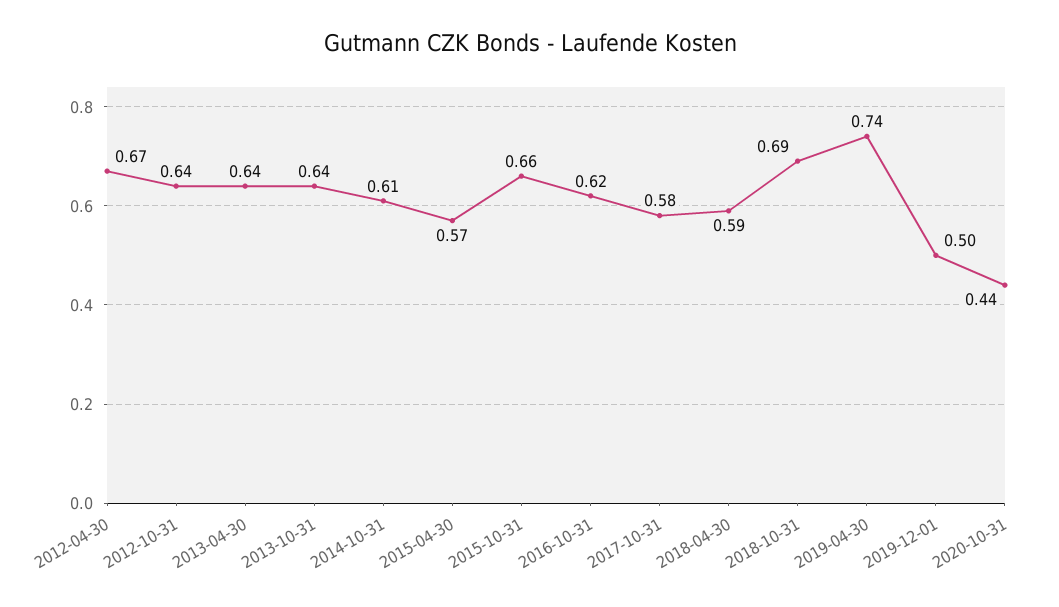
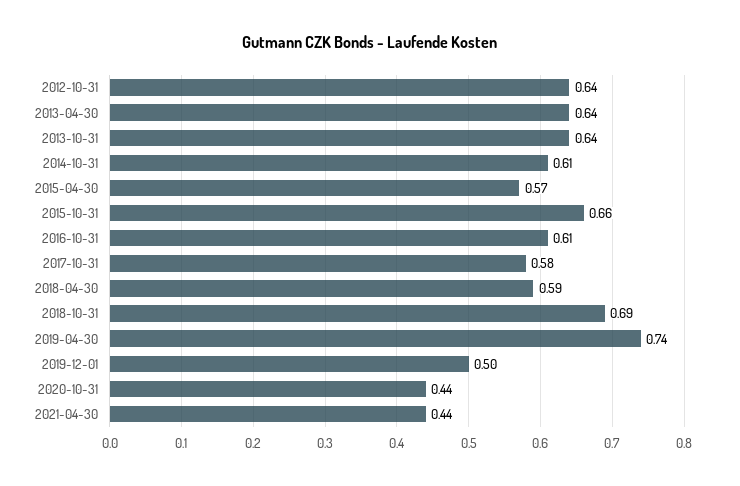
2012-04-30: 0.67 -> none
2016-10-31: 0.62 -> 0.61
2021-04-30: none -> 0.44

